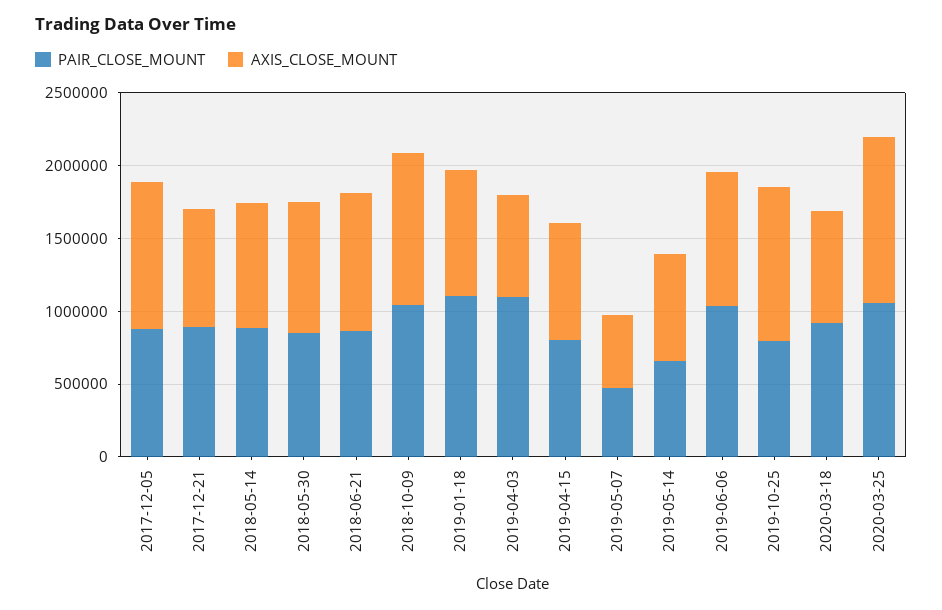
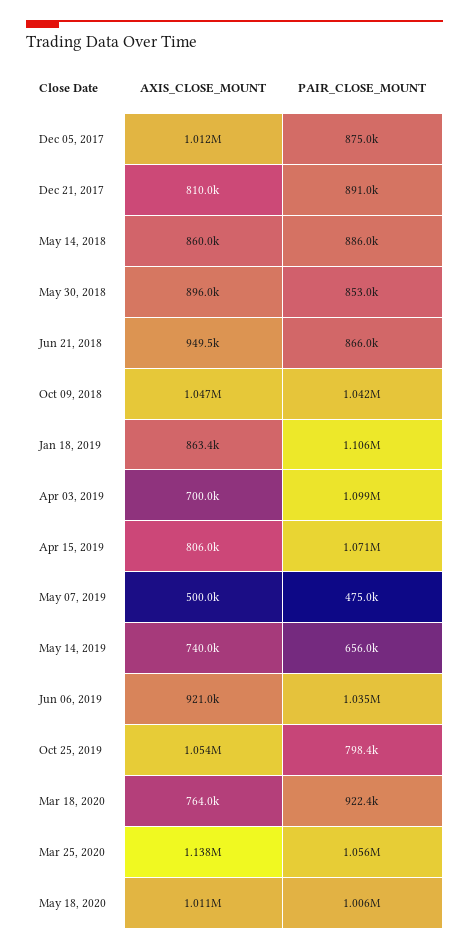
PAIR_CLOSE_MOUNT, 2019-04-15: 800000 -> 1071000
AXIS_CLOSE_MOUNT, May 18, 2020: none -> 1011000
PAIR_CLOSE_MOUNT, May 18, 2020: none -> 1006000

